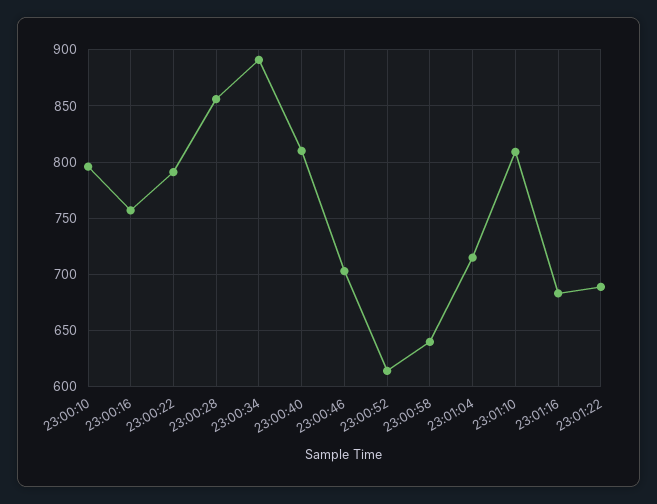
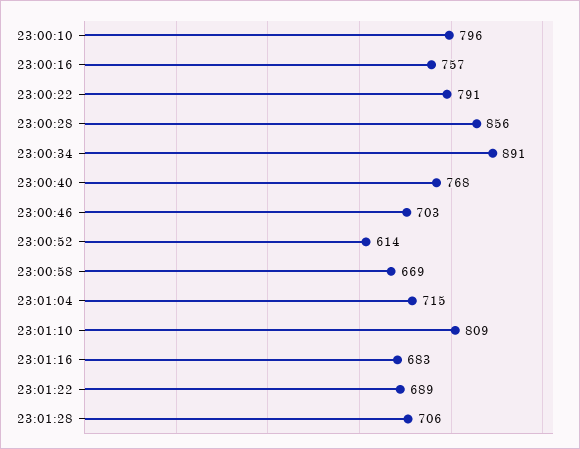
23:00:40: 810 -> 768
23:00:58: 640 -> 669
23:01:28: none -> 706

